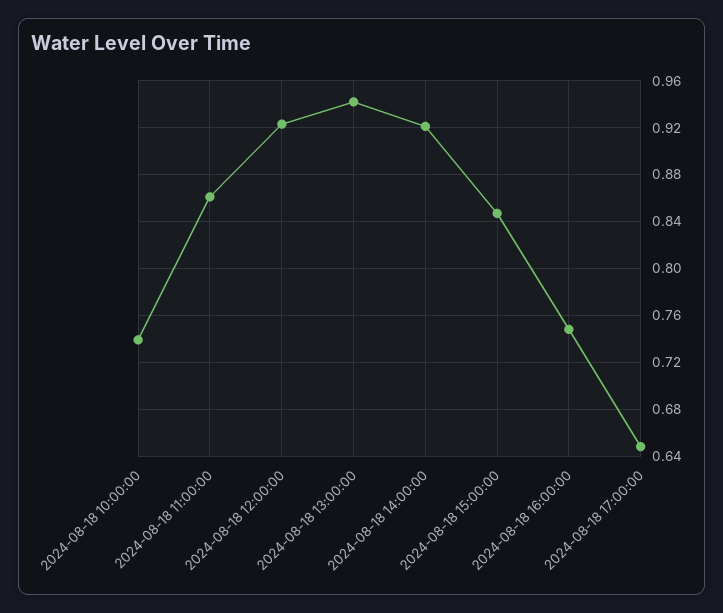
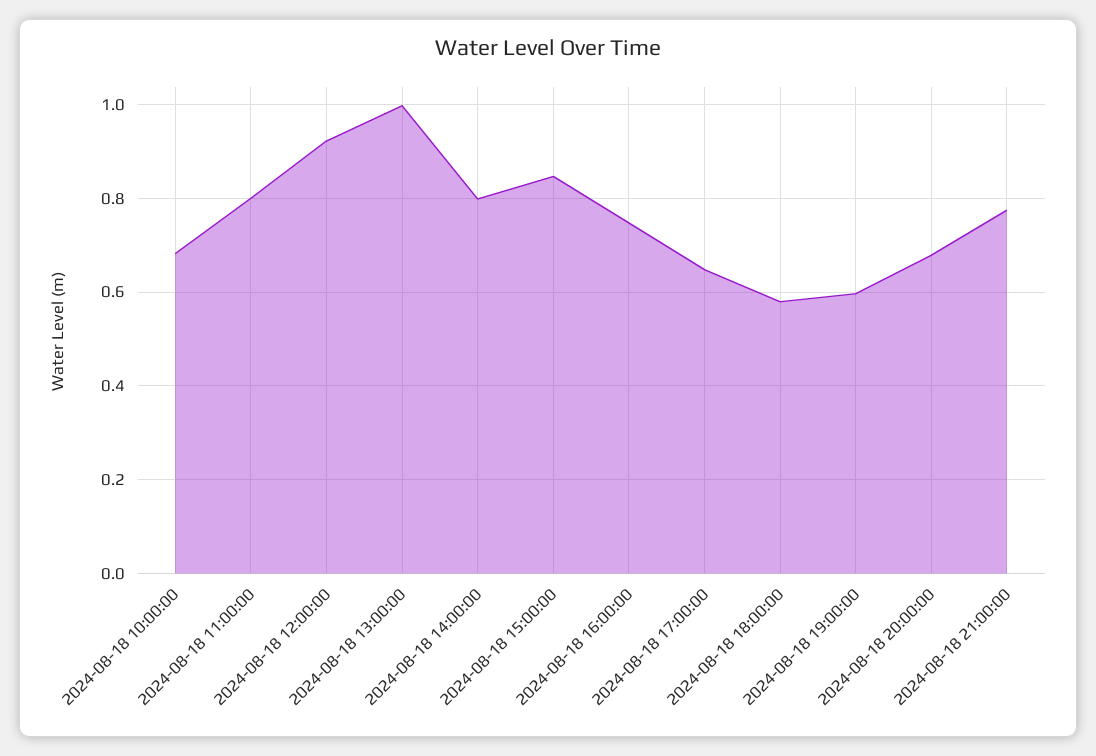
2024-08-18 10:00:00: 0.74 -> 0.68
2024-08-18 11:00:00: 0.86 -> 0.8
2024-08-18 13:00:00: 0.94 -> 1
2024-08-18 14:00:00: 0.92 -> 0.8
2024-08-18 18:00:00: none -> 0.58
2024-08-18 19:00:00: none -> 0.6
2024-08-18 20:00:00: none -> 0.68
2024-08-18 21:00:00: none -> 0.78

